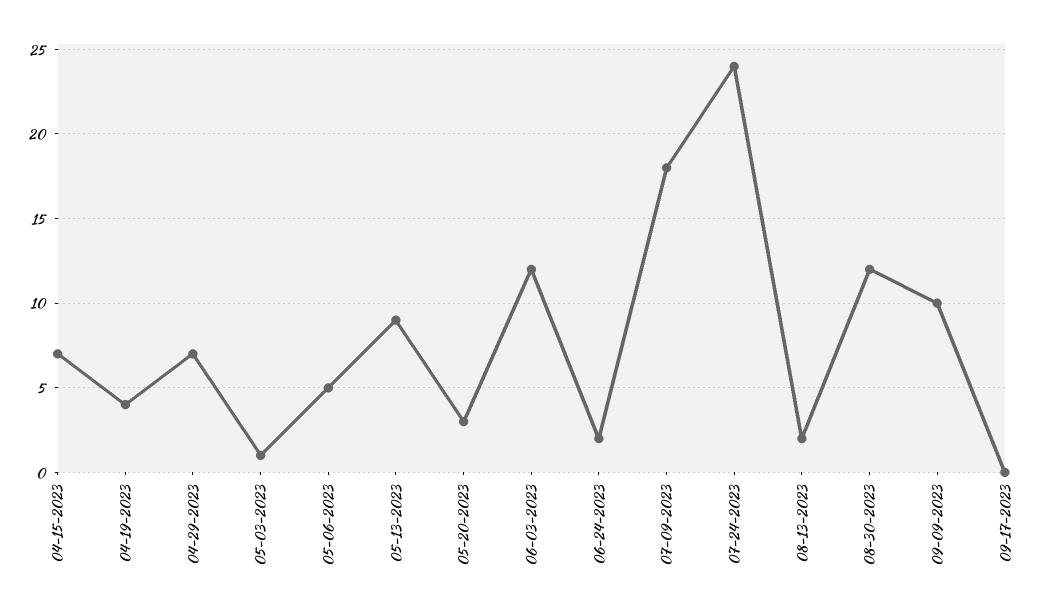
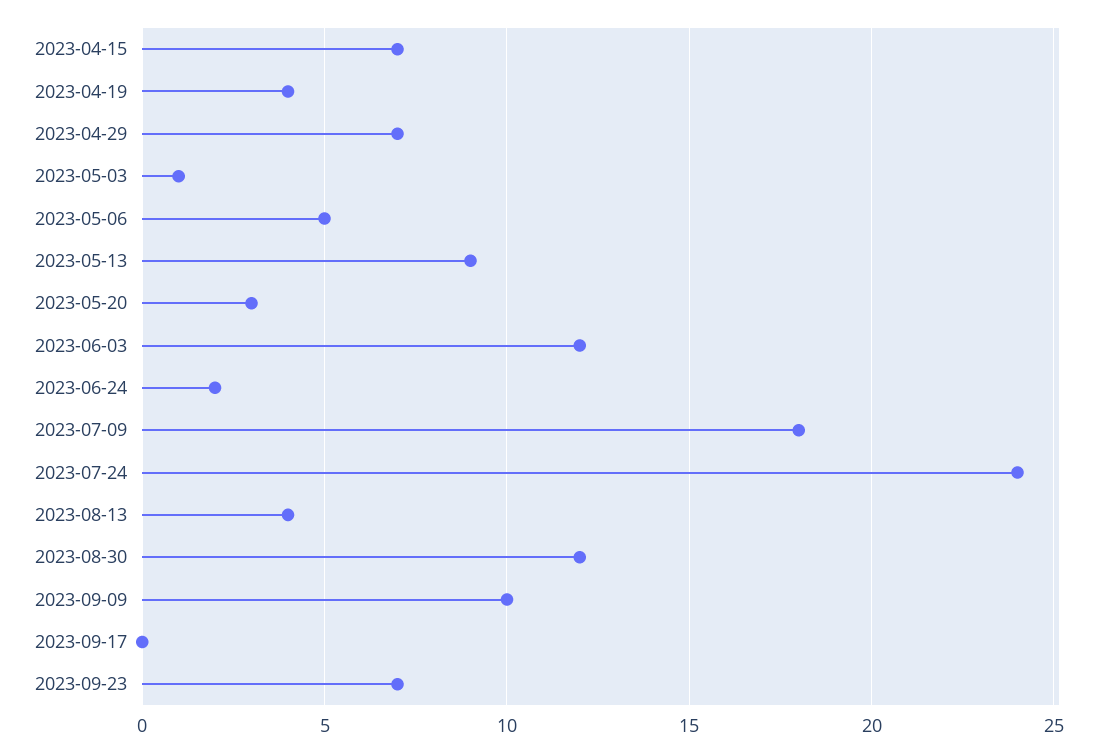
08-13-2023: 2 -> 4
2023-09-23: none -> 7

